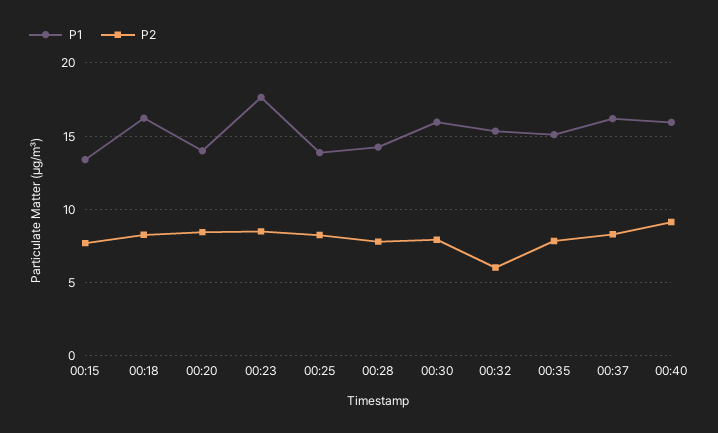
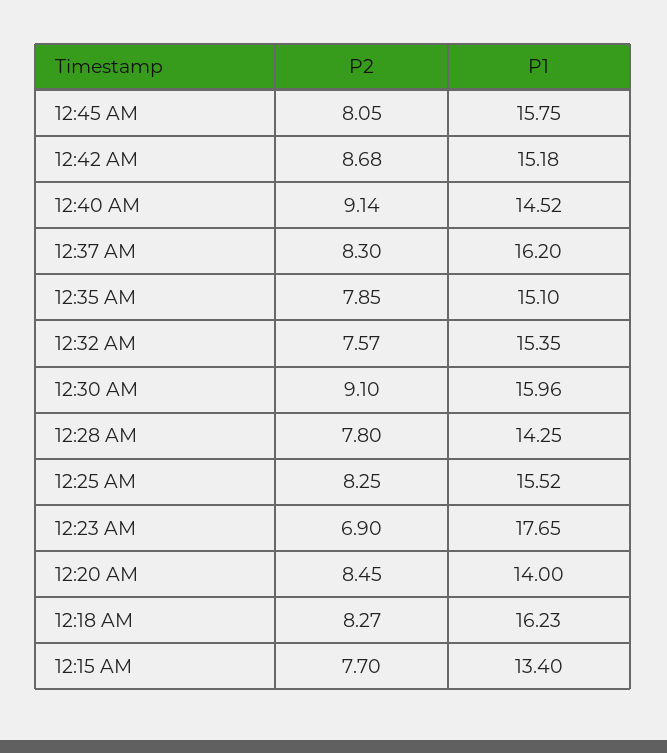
P2, 00:23: 8.5 -> 6.9
P1, 00:25: 14 -> 15.52
P2, 00:30: 8 -> 9.1
P2, 00:32: 6 -> 7.57
P1, 00:40: 16 -> 14.52
P2, 12:45 AM: none -> 8.05
P1, 12:45 AM: none -> 15.75
P2, 12:42 AM: none -> 8.68
P1, 12:42 AM: none -> 15.18

